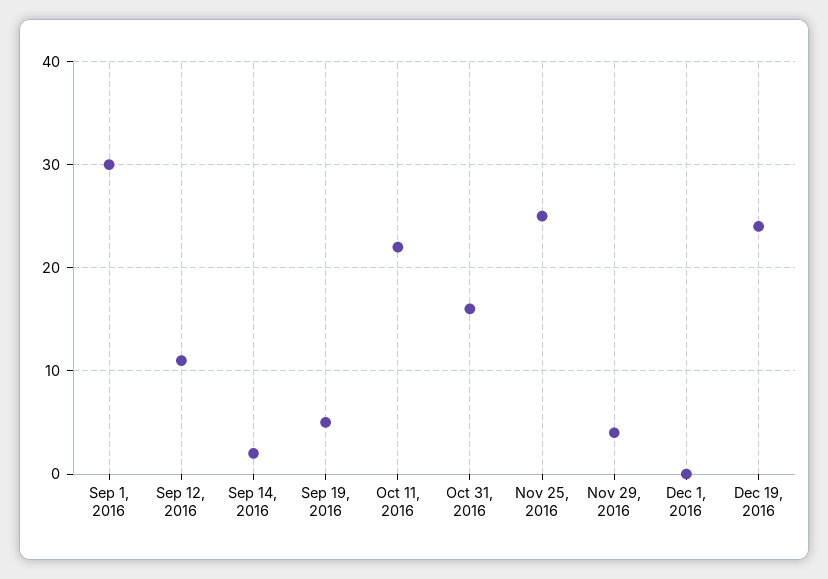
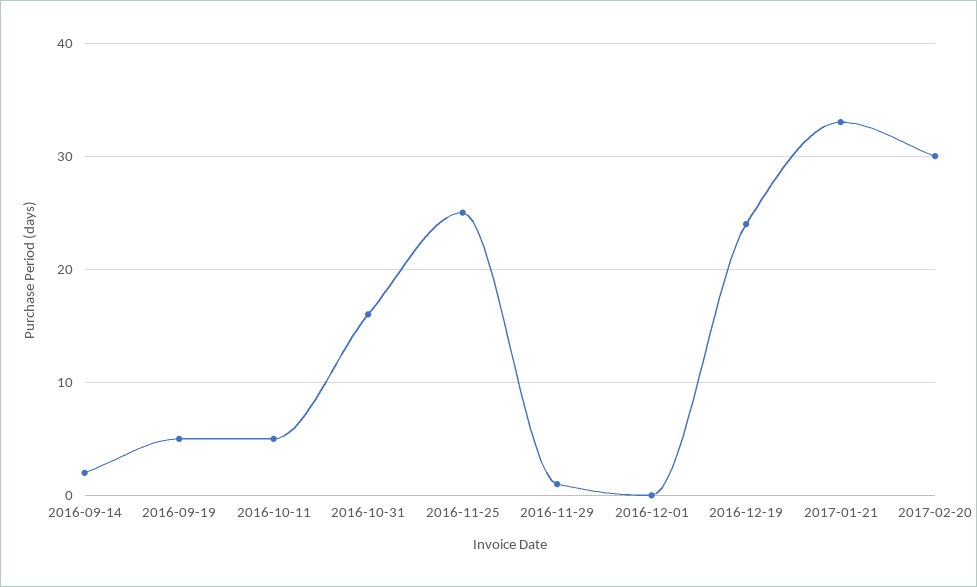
Sep 1, 2016: 30 -> none
Sep 12, 2016: 11 -> none
Oct 11, 2016: 22 -> 5
Nov 29, 2016: 4 -> 1
2017-01-21: none -> 33
2017-02-20: none -> 30

